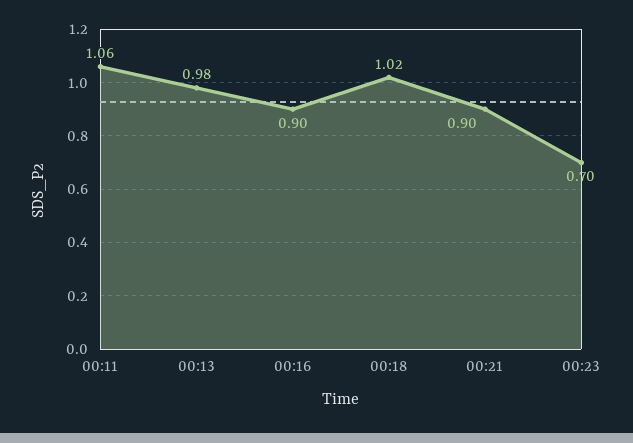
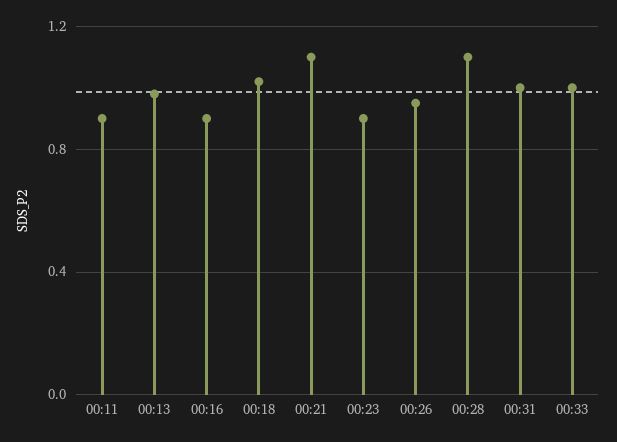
00:11: 1.06 -> 0.9
00:21: 0.9 -> 1.1
00:23: 0.7 -> 0.9
00:26: none -> 0.95
00:28: none -> 1.1
00:31: none -> 1
00:33: none -> 1

